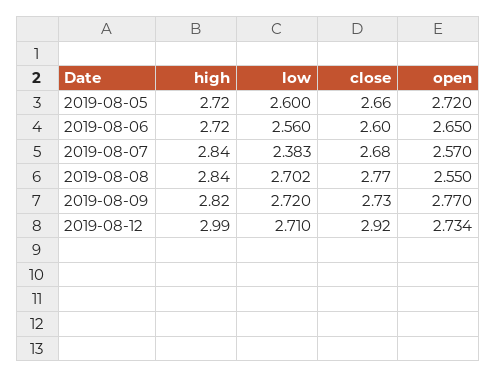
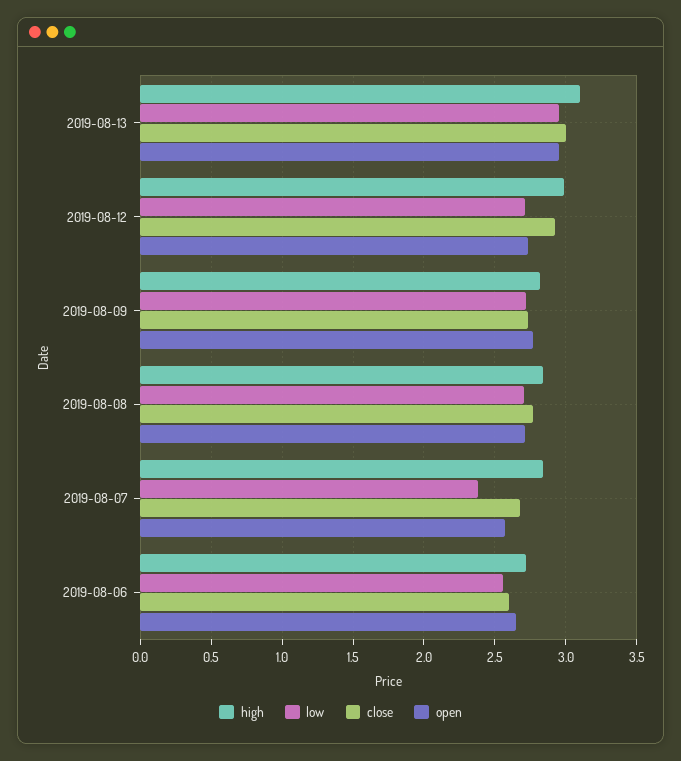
high, 2019-08-05: 2.72 -> none
low, 2019-08-05: 2.6 -> none
close, 2019-08-05: 2.66 -> none
open, 2019-08-05: 2.72 -> none
open, 2019-08-08: 2.55 -> 2.7
high, 2019-08-13: none -> 3.1
low, 2019-08-13: none -> 2.95
close, 2019-08-13: none -> 3
open, 2019-08-13: none -> 2.95

